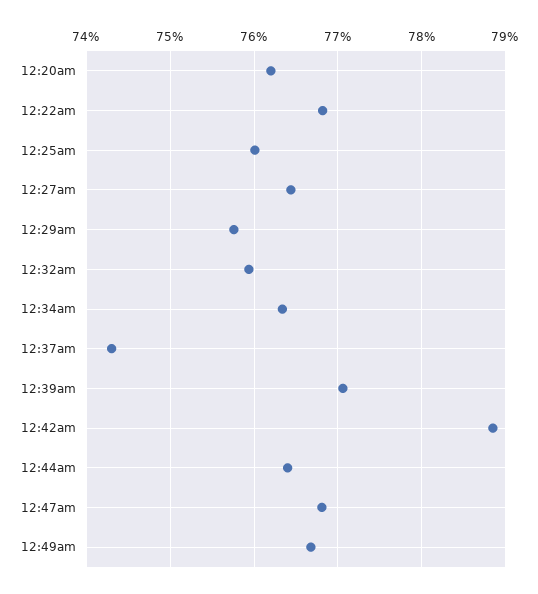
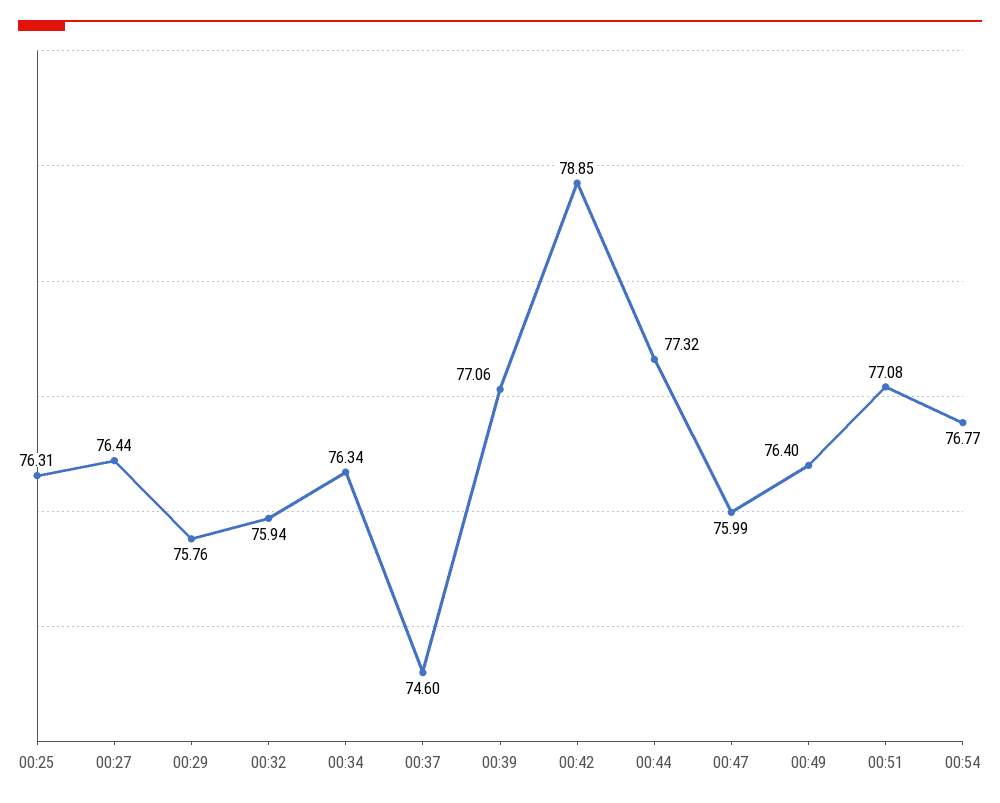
12:20am: 76.2 -> none
12:22am: 76.8 -> none
12:25am: 76 -> 76.31
12:37am: 74.3 -> 74.6
12:44am: 76.4 -> 77.32
12:47am: 76.8 -> 75.99
12:49am: 76.7 -> 76.4
00:51: none -> 77.08
00:54: none -> 76.77

